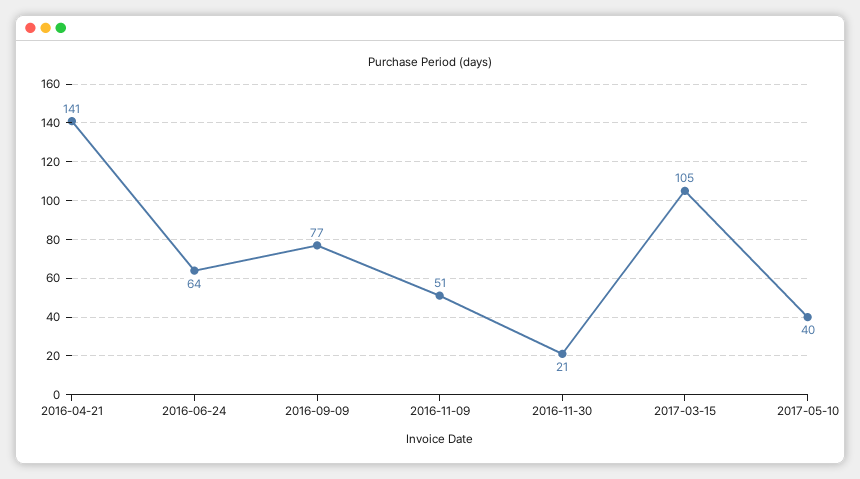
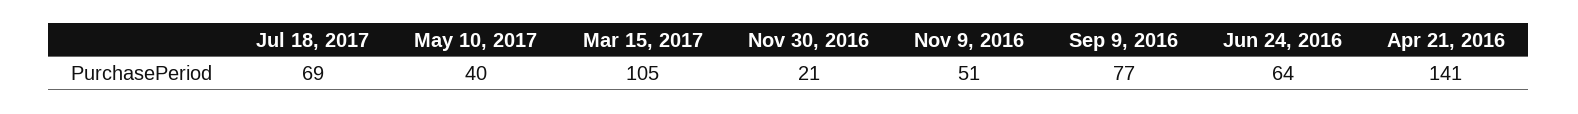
Jul 18, 2017: none -> 69

